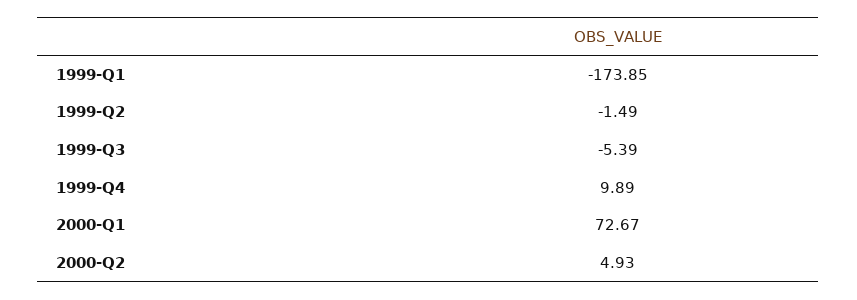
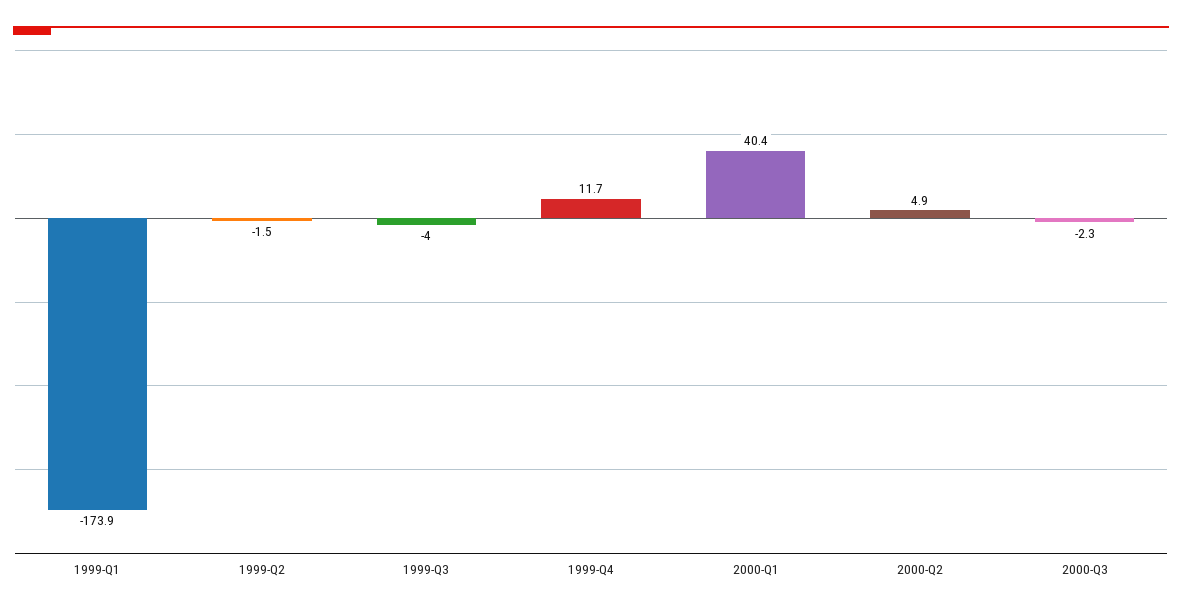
1999-Q3: -5.39 -> -4
1999-Q4: 9.89 -> 11.7
2000-Q1: 72.67 -> 40.4
2000-Q3: none -> -2.3

